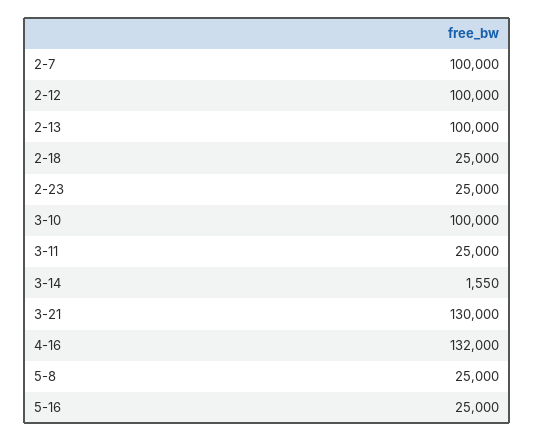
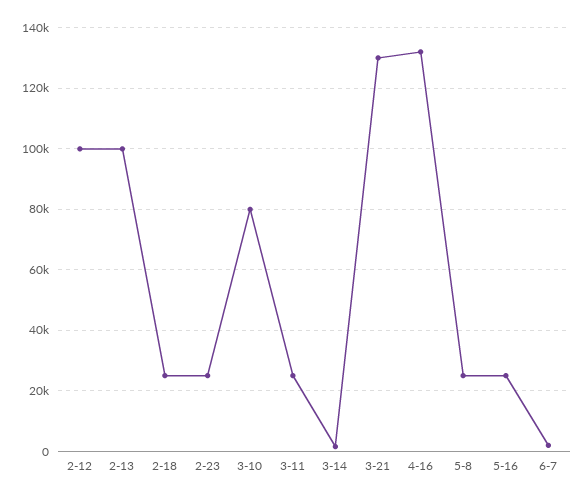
2-7: 100000 -> none
3-10: 100000 -> 80000
6-7: none -> 2000

